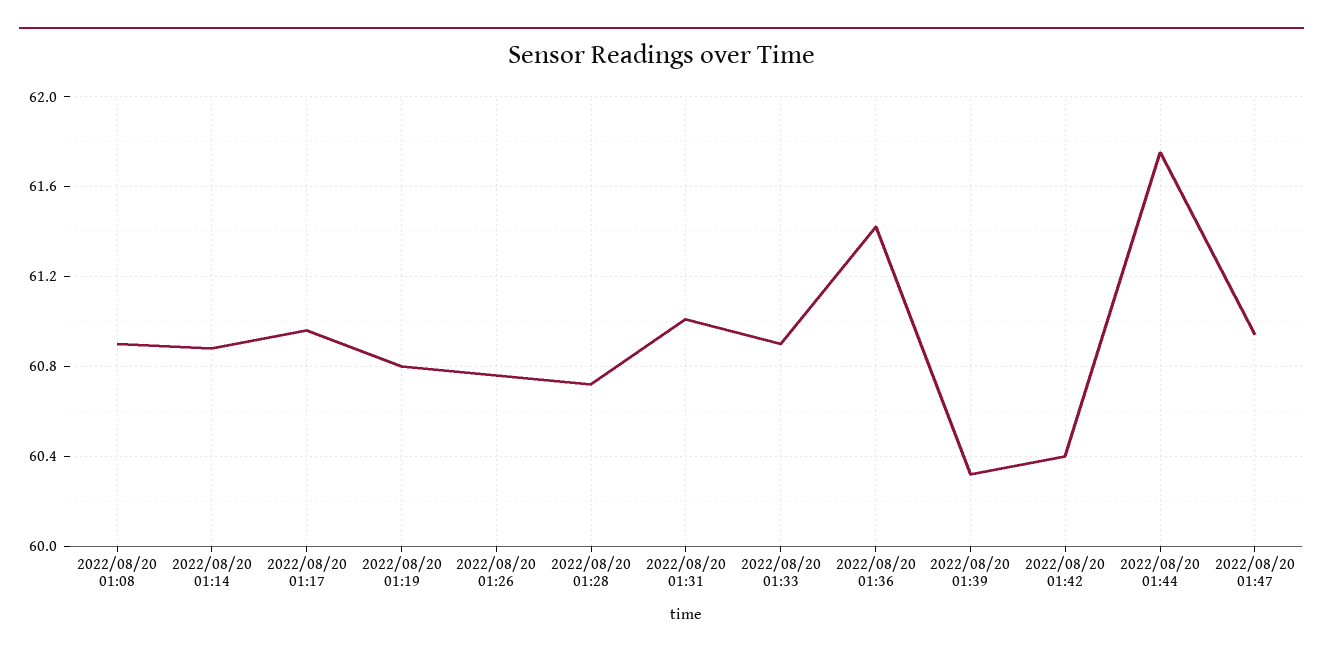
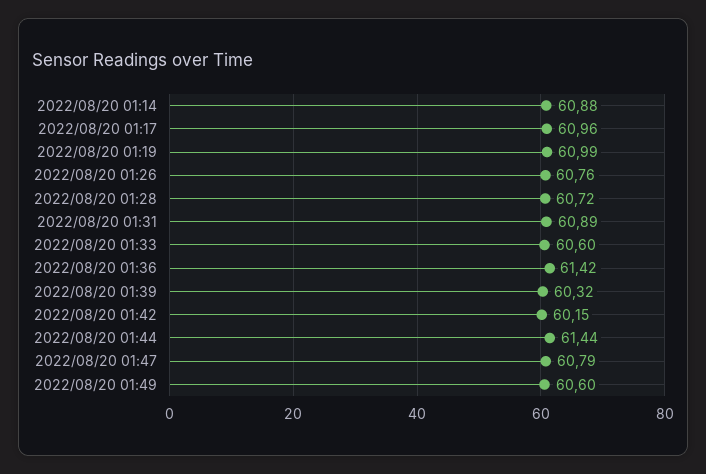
2022/08/20 01:08: 60.9 -> none
2022/08/20 01:19: 60.8 -> 60.99
2022/08/20 01:31: 61 -> 60.89
2022/08/20 01:33: 60.9 -> 60.6
2022/08/20 01:42: 60.4 -> 60.15
2022/08/20 01:44: 61.75 -> 61.44
2022/08/20 01:47: 60.95 -> 60.79
2022/08/20 01:49: none -> 60.6

